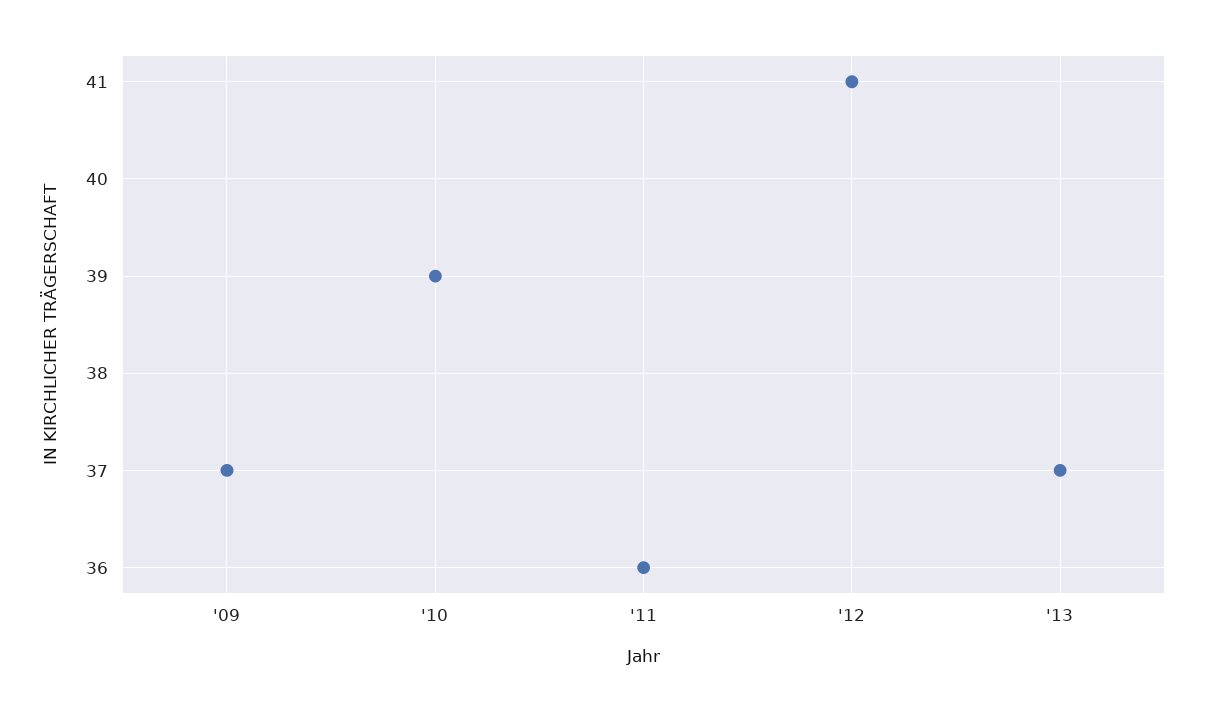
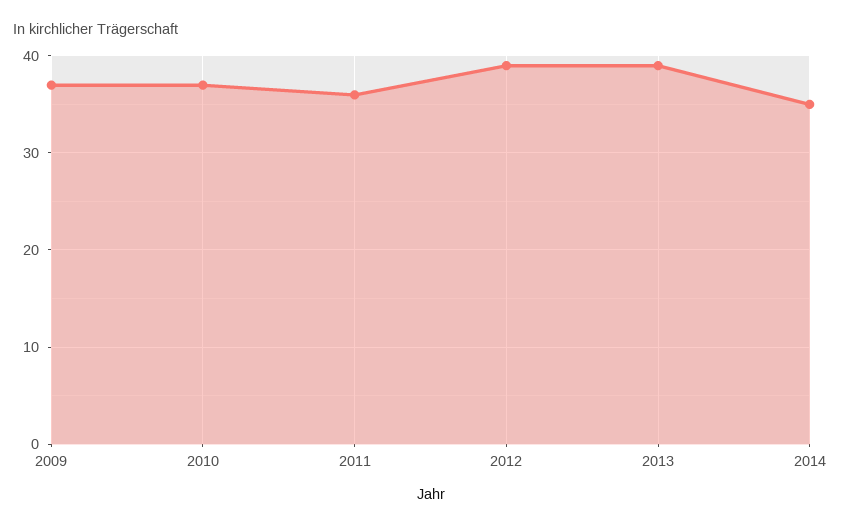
'10: 39 -> 37
'12: 41 -> 39
'13: 37 -> 39
2014: none -> 35

